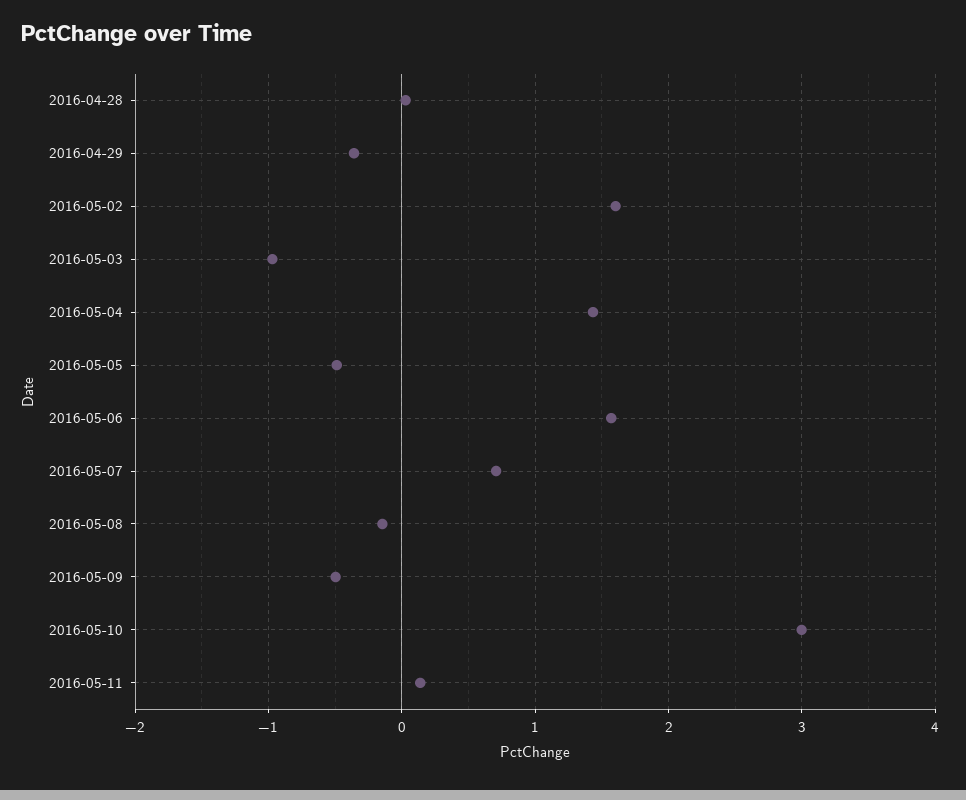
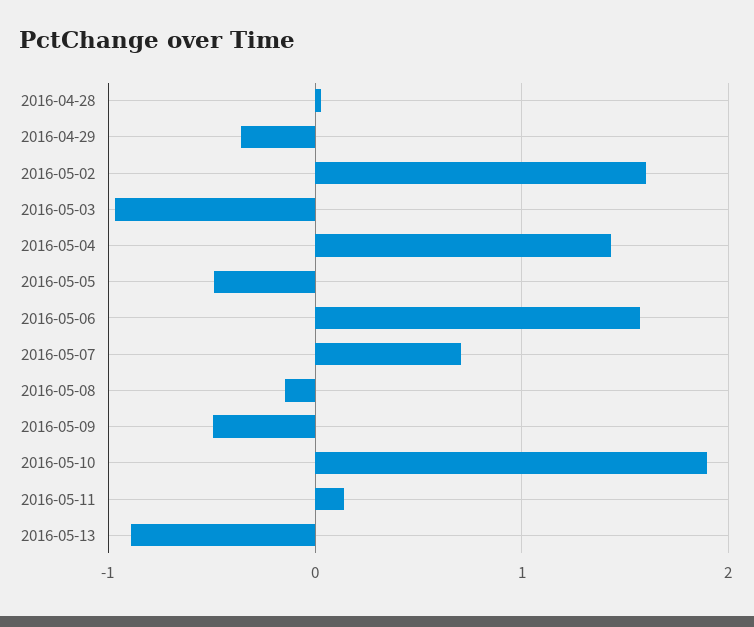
2016-05-10: 3 -> 1.9
2016-05-13: none -> -0.9

